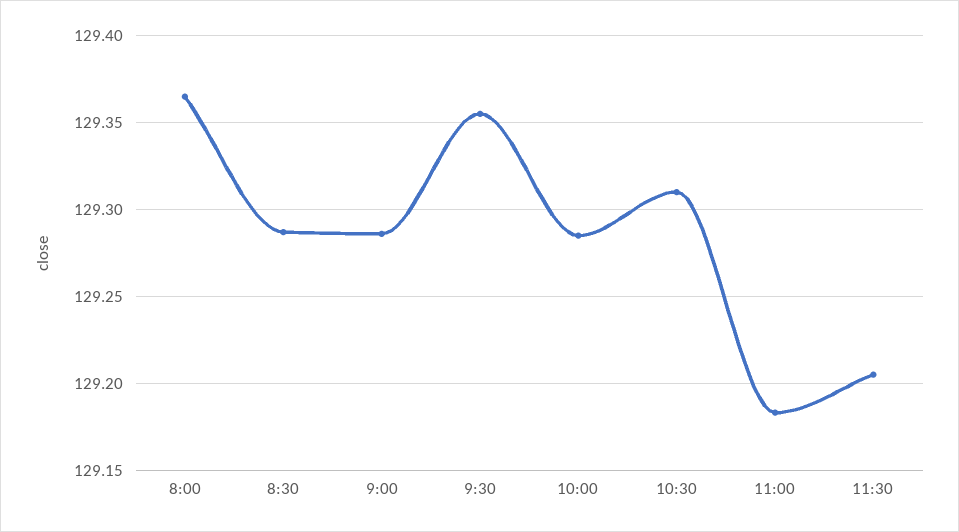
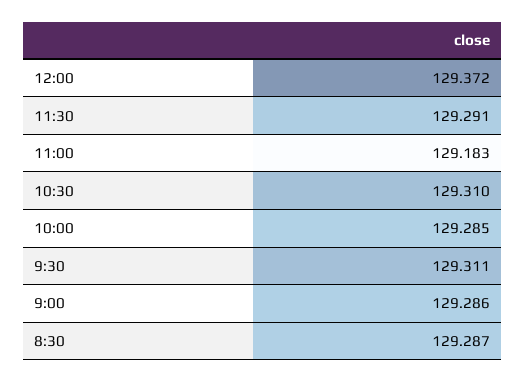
8:00: 129.365 -> none
9:30: 129.355 -> 129.311
11:30: 129.205 -> 129.291
12:00: none -> 129.372

